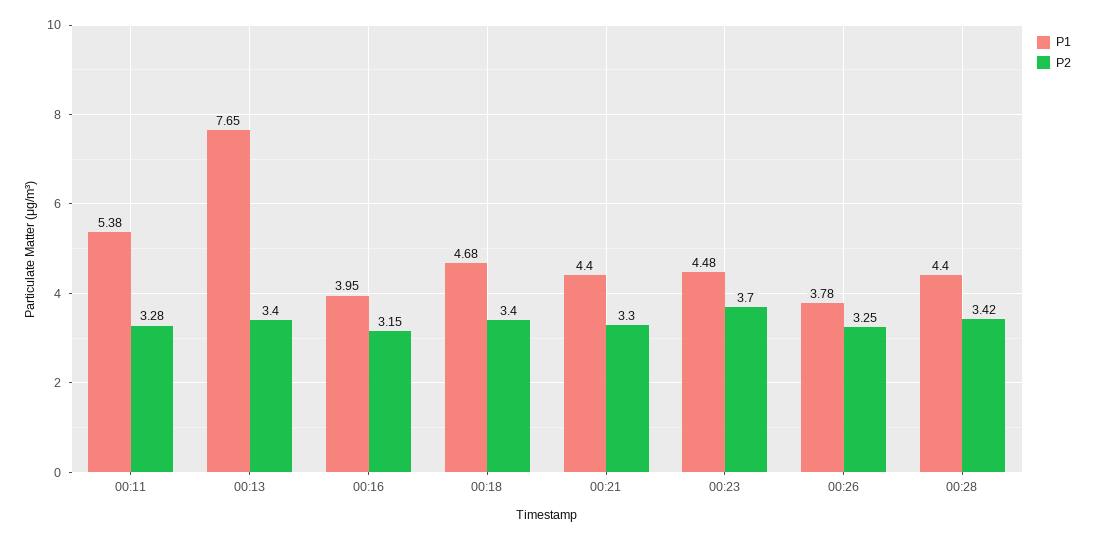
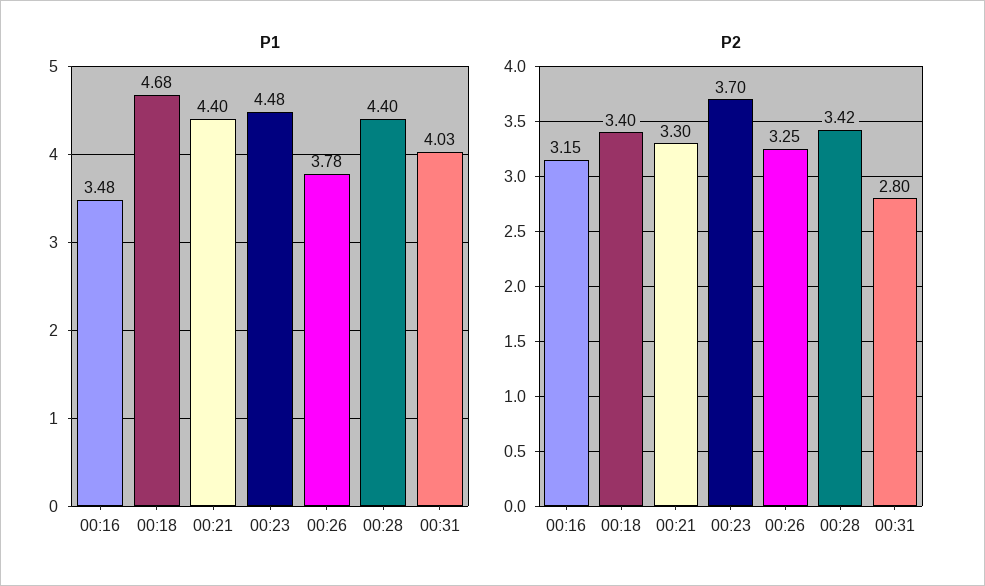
P1, 00:11: 5.38 -> none
P2, 00:11: 3.28 -> none
P1, 00:13: 7.65 -> none
P2, 00:13: 3.4 -> none
P1, 00:16: 3.95 -> 3.48
P1, 00:31: none -> 4.03
P2, 00:31: none -> 2.8

